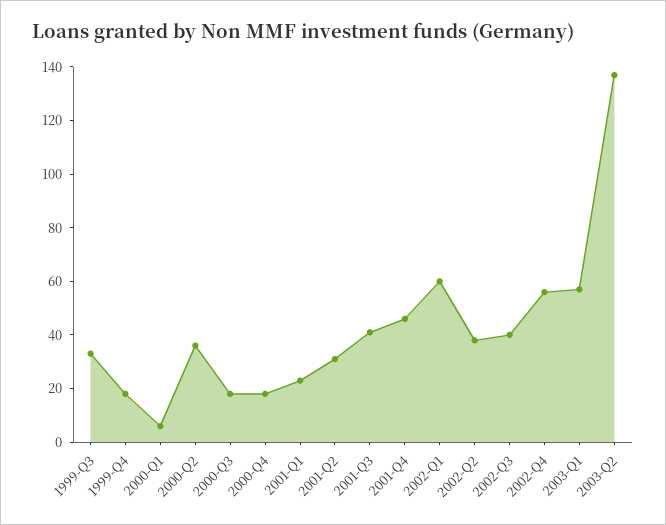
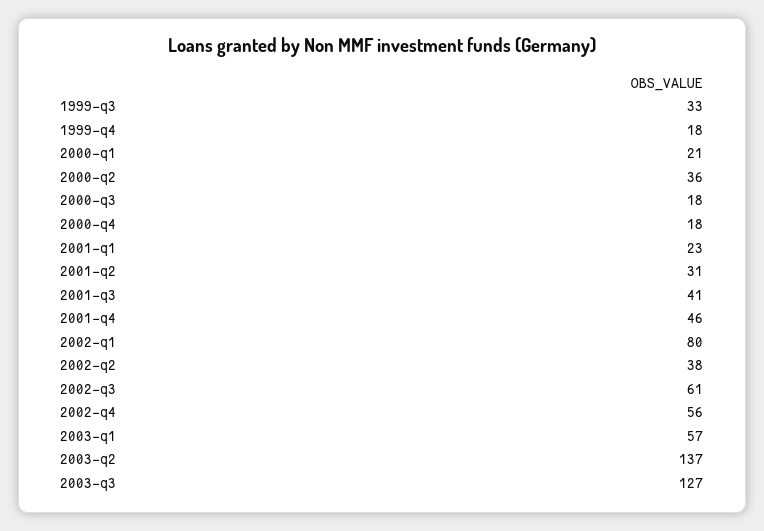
2000-Q1: 5 -> 21
2002-Q1: 60 -> 80
2002-Q3: 40 -> 61
2003-q3: none -> 127

